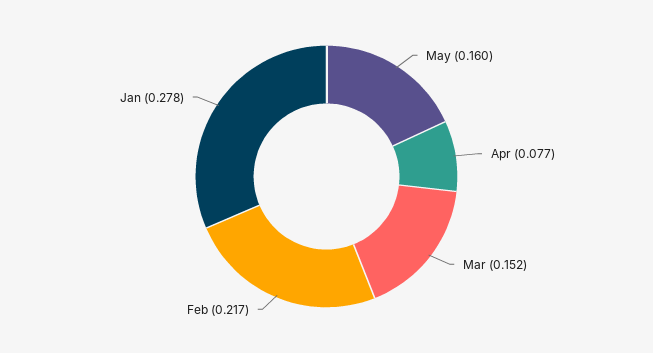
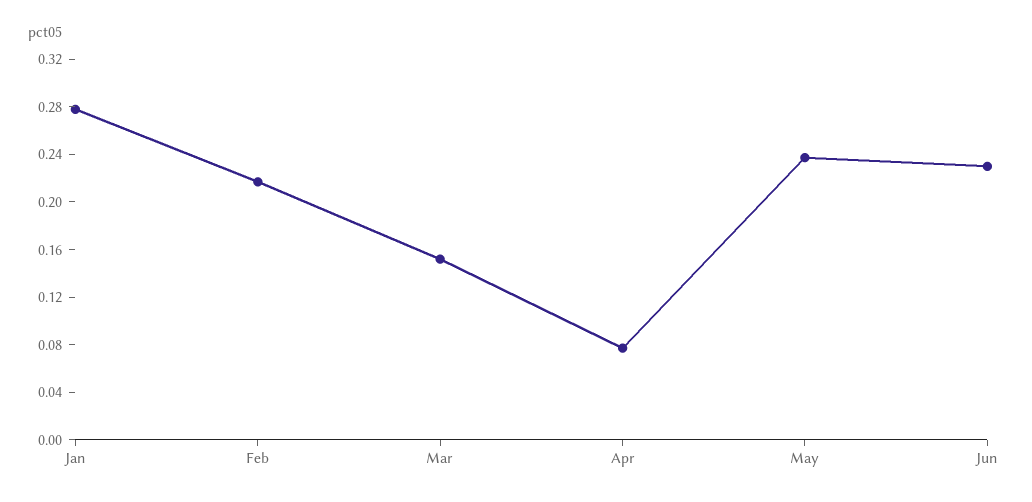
May: 0.16 -> 0.24
Jun: none -> 0.23

